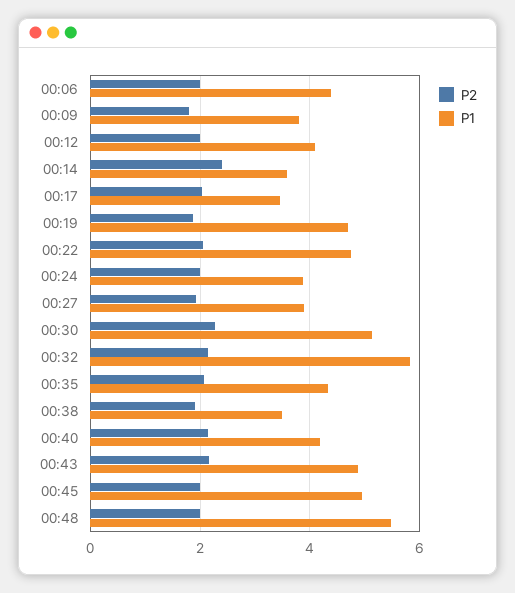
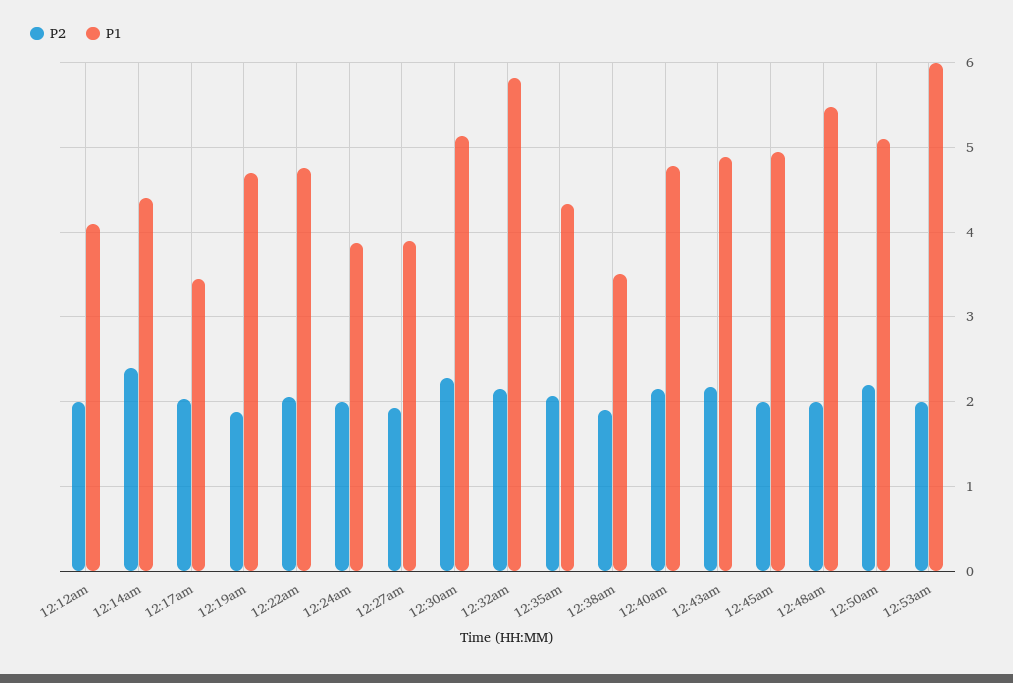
P2, 00:06: 2 -> none
P1, 00:06: 4.4 -> none
P2, 00:09: 1.8 -> none
P1, 00:09: 3.8 -> none
P1, 00:14: 3.6 -> 4.4
P1, 00:40: 4.2 -> 4.8
P2, 12:50am: none -> 2.2
P1, 12:50am: none -> 5.1
P2, 12:53am: none -> 2
P1, 12:53am: none -> 6

